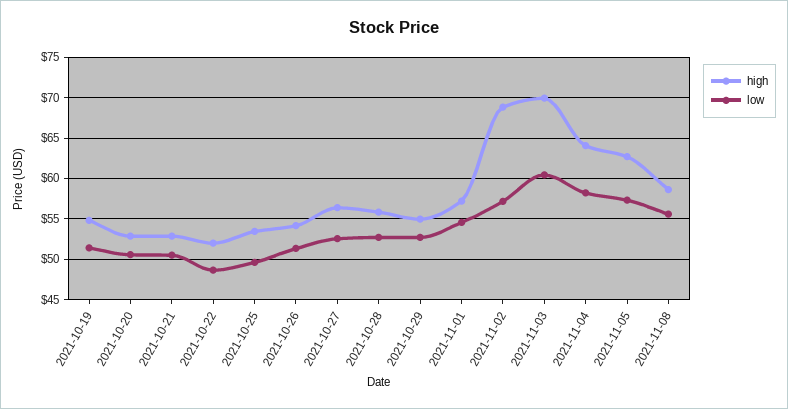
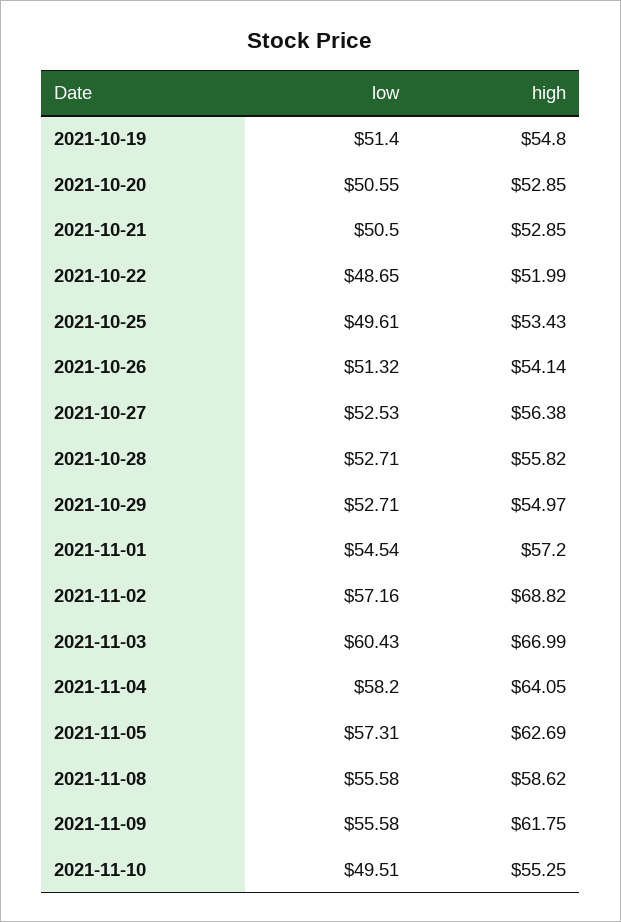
high, 2021-11-03: 70 -> 66.99
low, 2021-11-09: none -> 55.58
high, 2021-11-09: none -> 61.75
low, 2021-11-10: none -> 49.51
high, 2021-11-10: none -> 55.25

